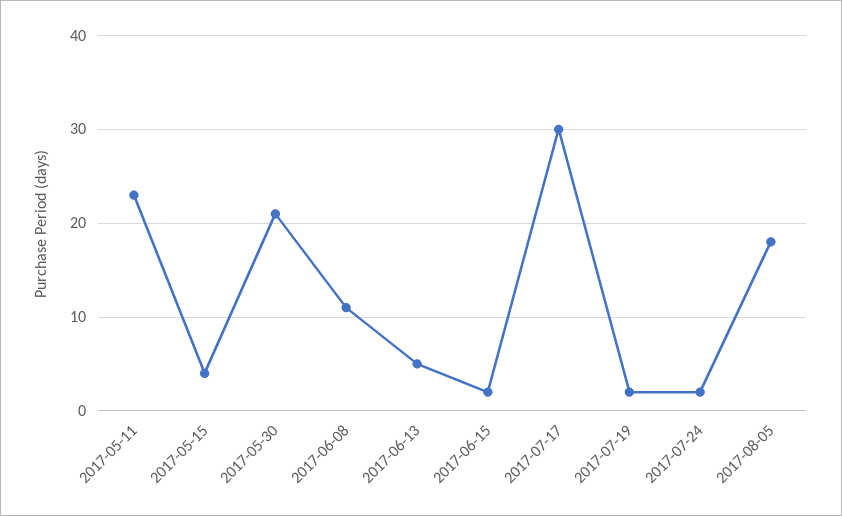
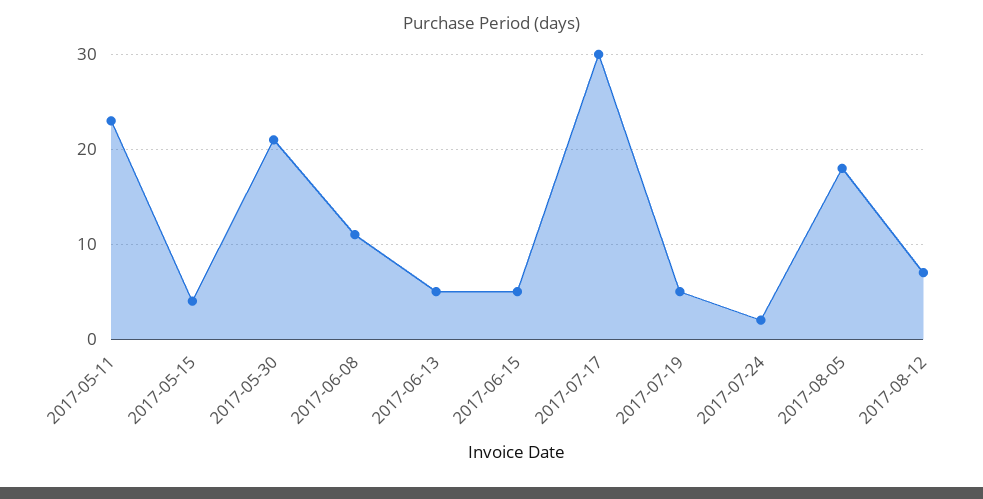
2017-06-15: 2 -> 5
2017-07-19: 2 -> 5
2017-08-12: none -> 7

